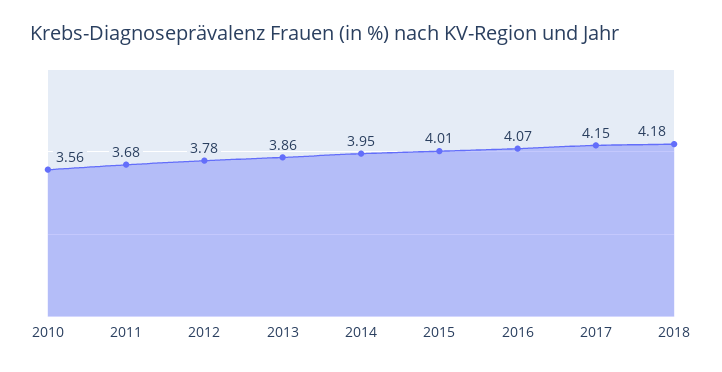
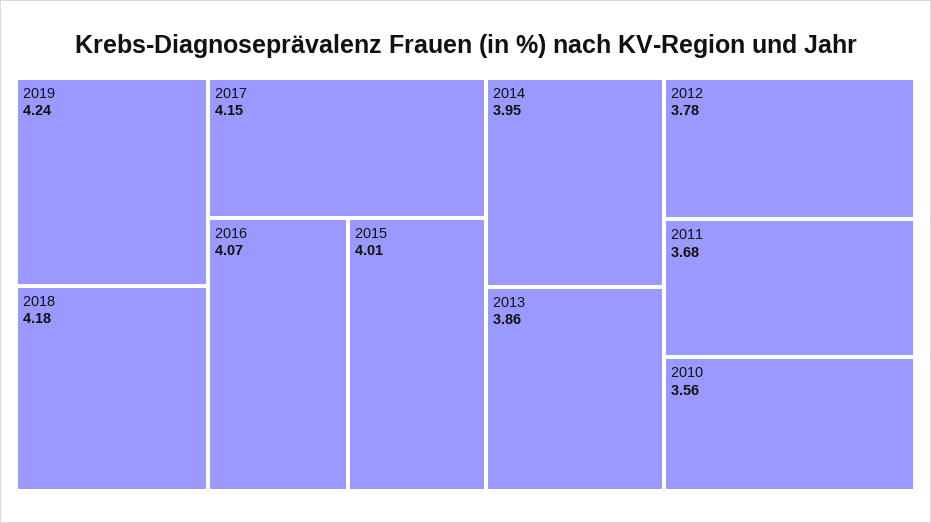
2019: none -> 4.24

